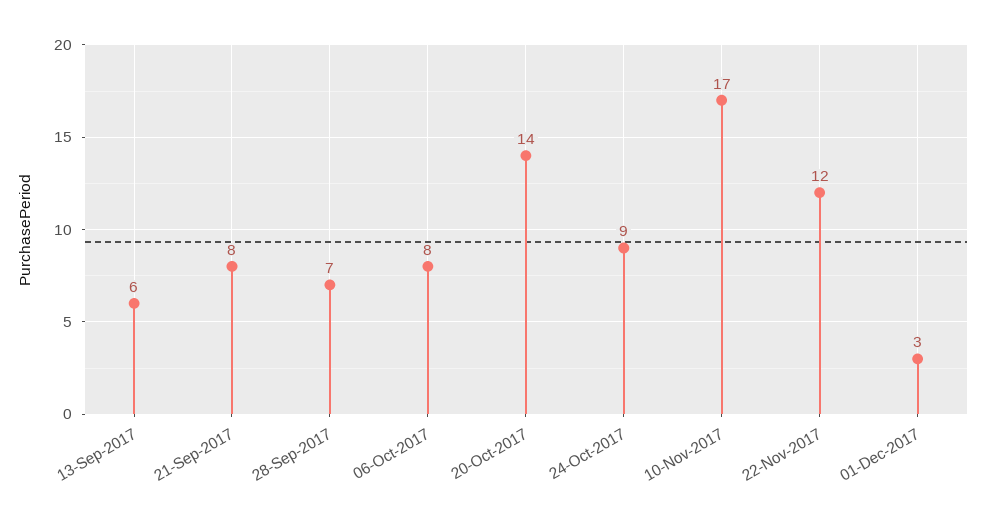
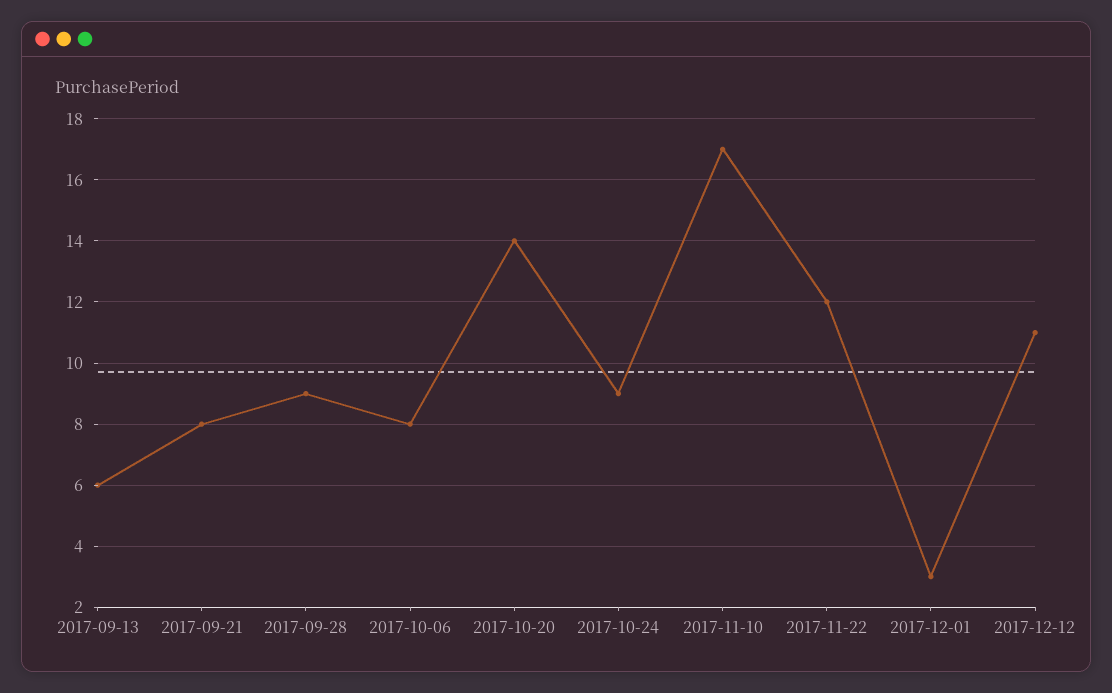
28-Sep-2017: 7 -> 9
2017-12-12: none -> 11

